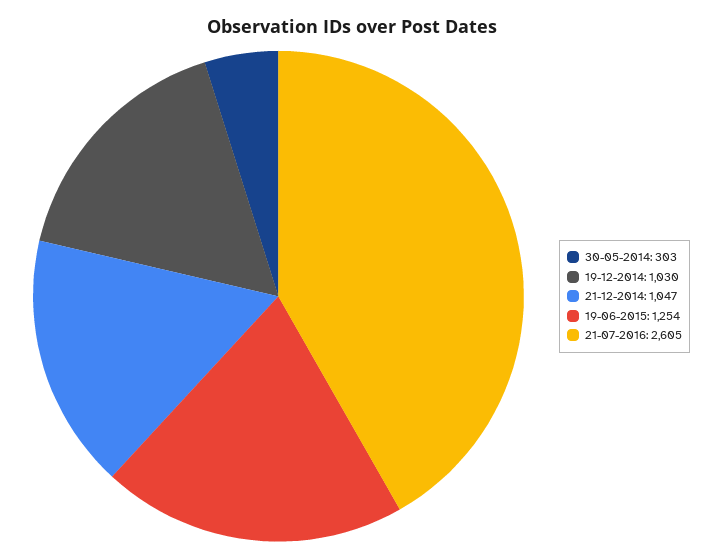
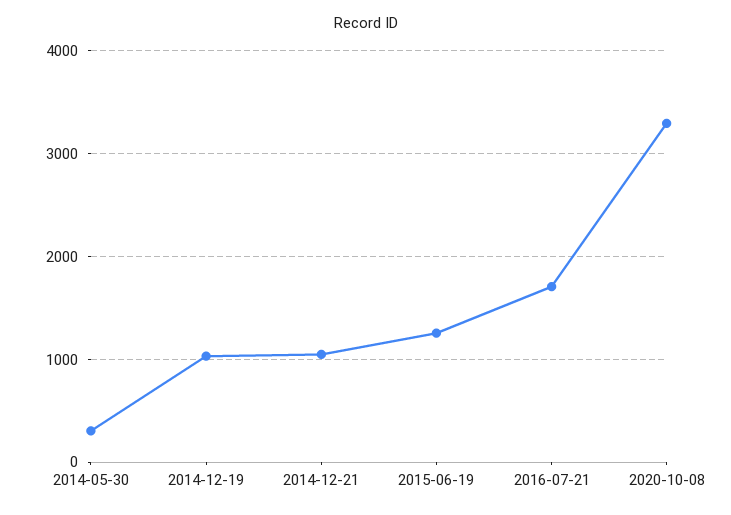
21-07-2016: 2605 -> 1700
2020-10-08: none -> 3300

